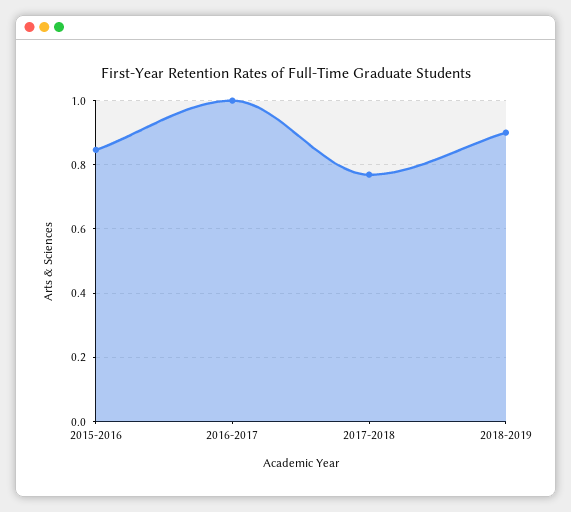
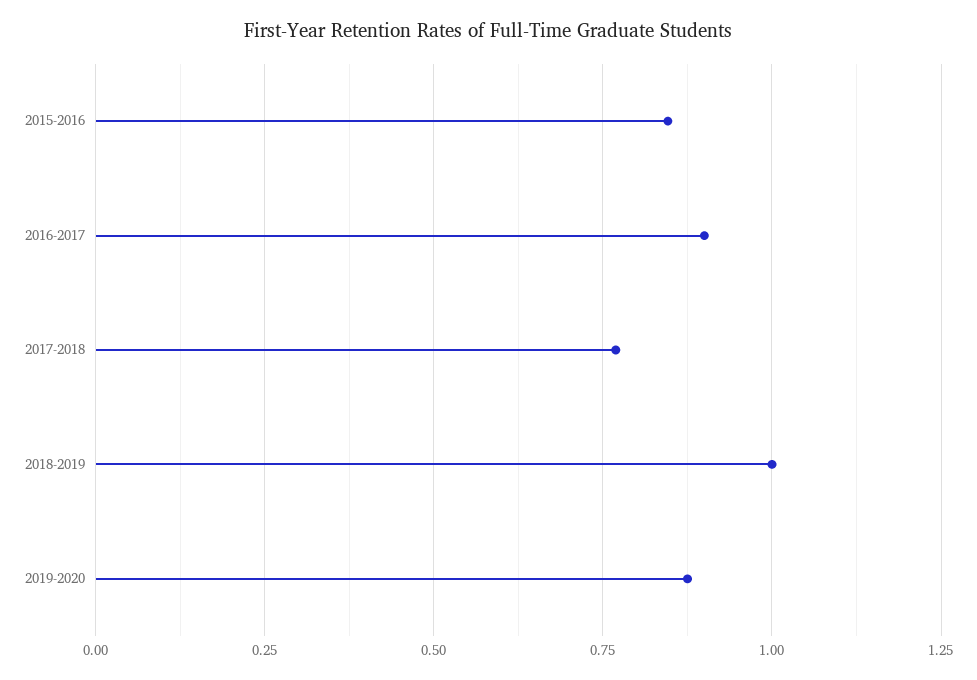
2016-2017: 1 -> 0.9
2018-2019: 0.9 -> 1
2019-2020: none -> 0.875

